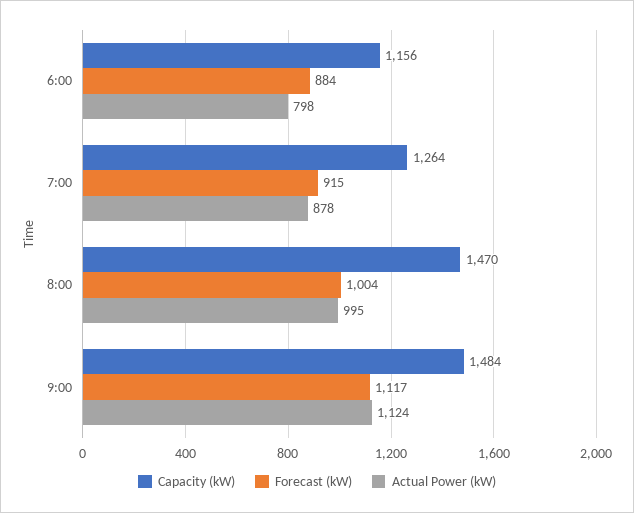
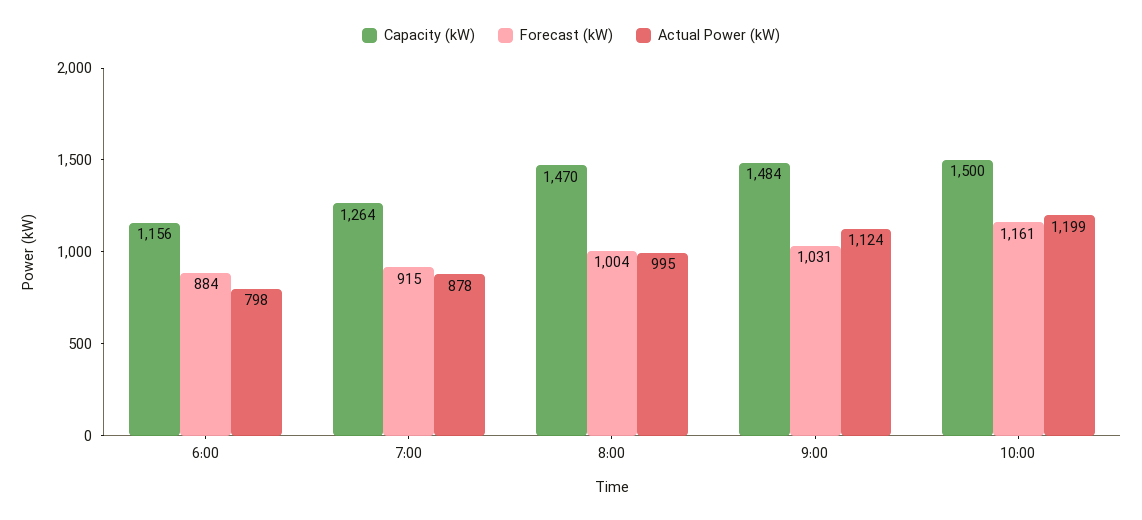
Forecast (kW), 9:00: 1117 -> 1031
Capacity (kW), 10:00: none -> 1500
Forecast (kW), 10:00: none -> 1161
Actual Power (kW), 10:00: none -> 1199

